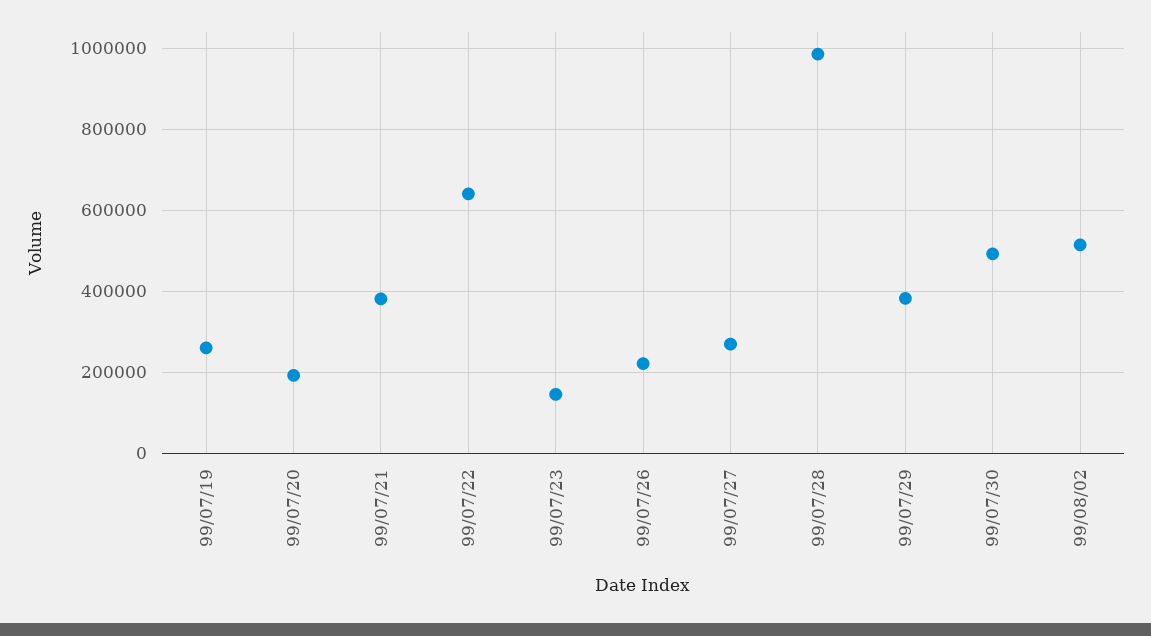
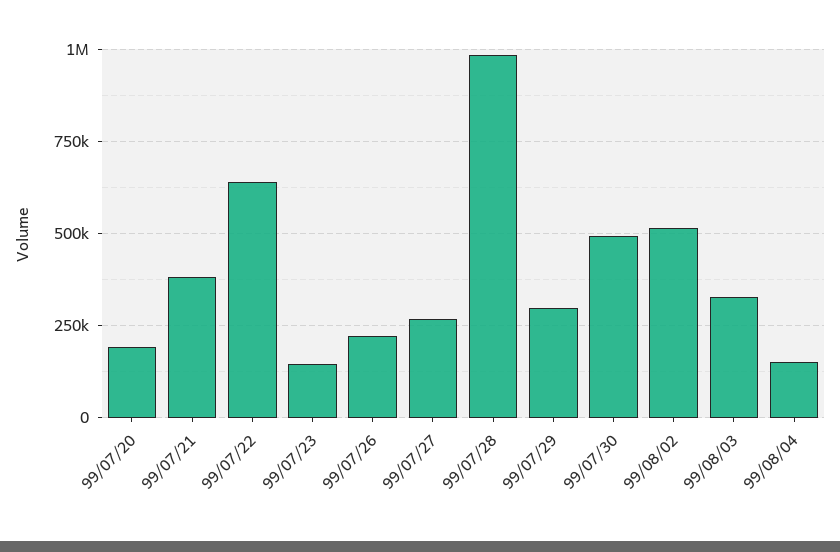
99/07/19: 260000 -> none
99/07/29: 380000 -> 300000
99/08/03: none -> 325000
99/08/04: none -> 150000

